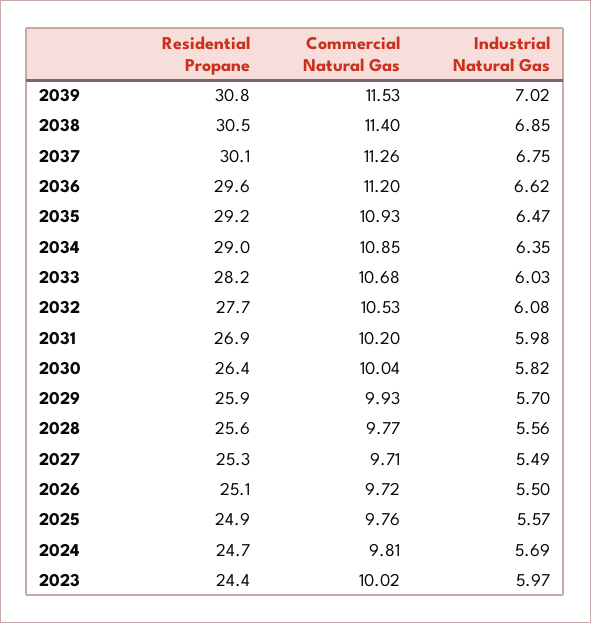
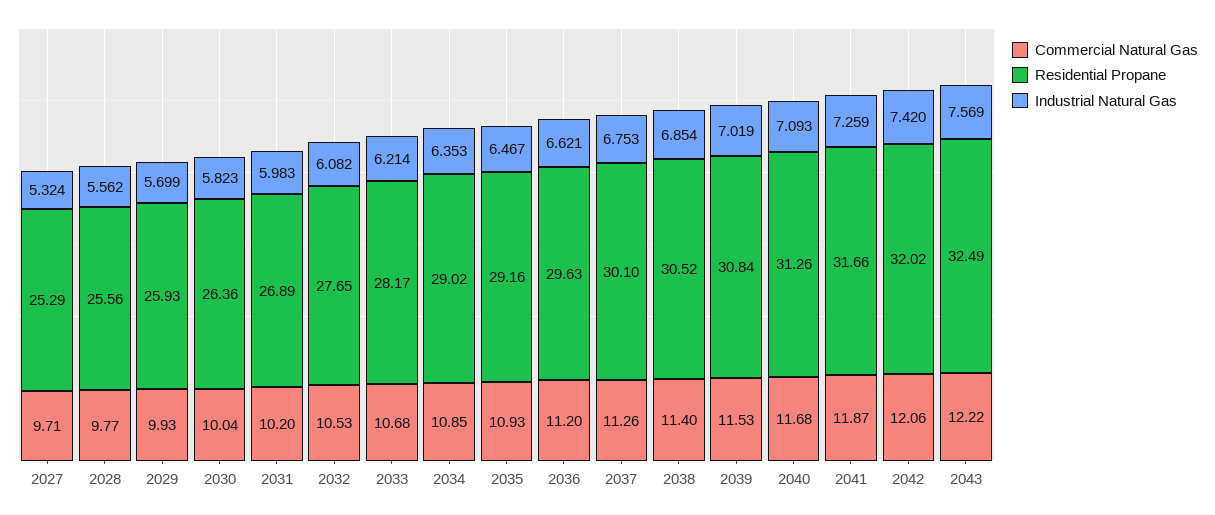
Industrial Natural Gas, 2033: 6.03 -> 6.214
Industrial Natural Gas, 2027: 5.49 -> 5.324
Residential Propane, 2026: 25.1 -> none
Commercial Natural Gas, 2026: 9.72 -> none
Industrial Natural Gas, 2026: 5.5 -> none
Residential Propane, 2025: 24.9 -> none
Commercial Natural Gas, 2025: 9.76 -> none
Industrial Natural Gas, 2025: 5.57 -> none
Residential Propane, 2024: 24.7 -> none
Commercial Natural Gas, 2024: 9.81 -> none
Industrial Natural Gas, 2024: 5.69 -> none
Residential Propane, 2023: 24.4 -> none
Commercial Natural Gas, 2023: 10.02 -> none
Industrial Natural Gas, 2023: 5.97 -> none
Commercial Natural Gas, 2040: none -> 11.68
Residential Propane, 2040: none -> 31.26
Industrial Natural Gas, 2040: none -> 7.093
Commercial Natural Gas, 2041: none -> 11.87
Residential Propane, 2041: none -> 31.66
Industrial Natural Gas, 2041: none -> 7.259
Commercial Natural Gas, 2042: none -> 12.06
Residential Propane, 2042: none -> 32.02
Industrial Natural Gas, 2042: none -> 7.42
Commercial Natural Gas, 2043: none -> 12.22
Residential Propane, 2043: none -> 32.49
Industrial Natural Gas, 2043: none -> 7.569

